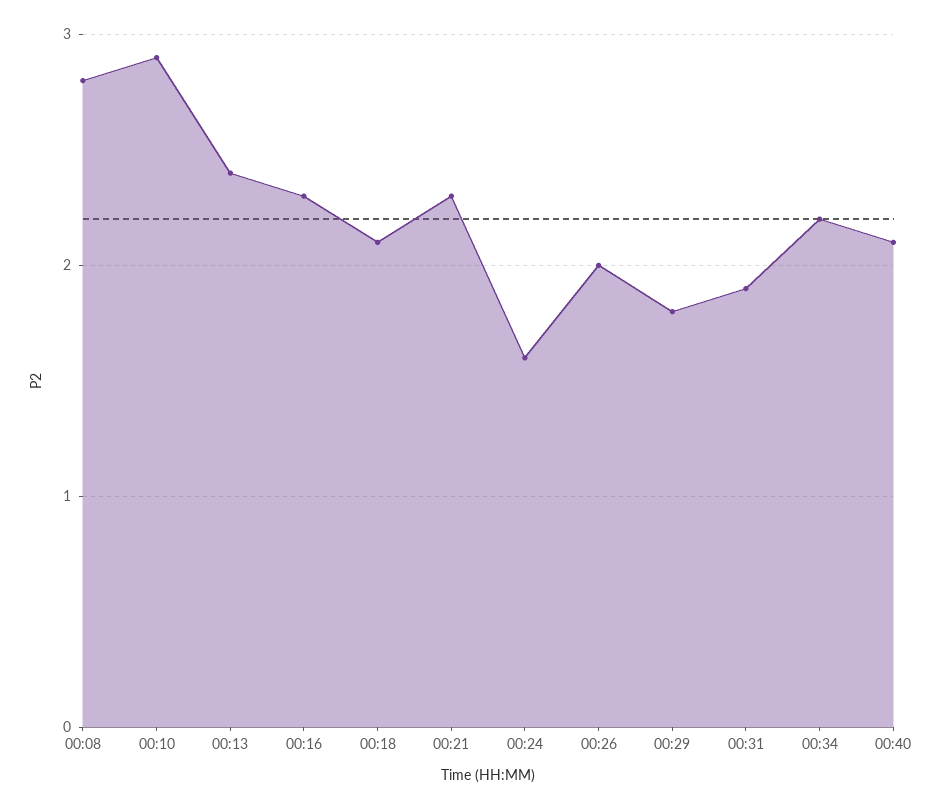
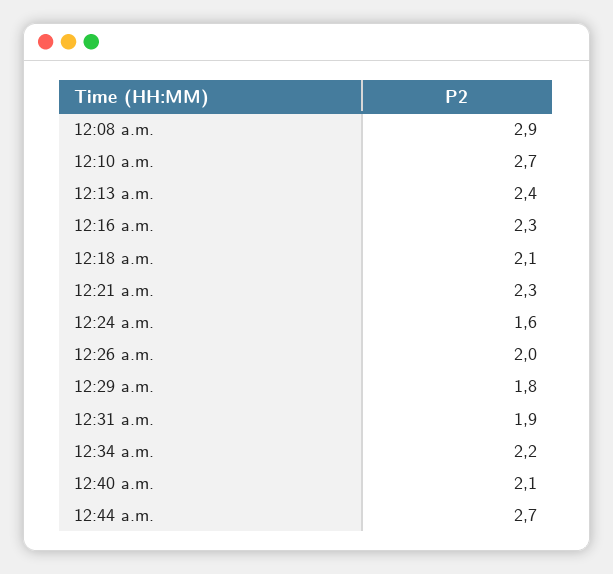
00:08: 2.8 -> 2.9
00:10: 2.9 -> 2.7
12:44 a.m.: none -> 2.7

